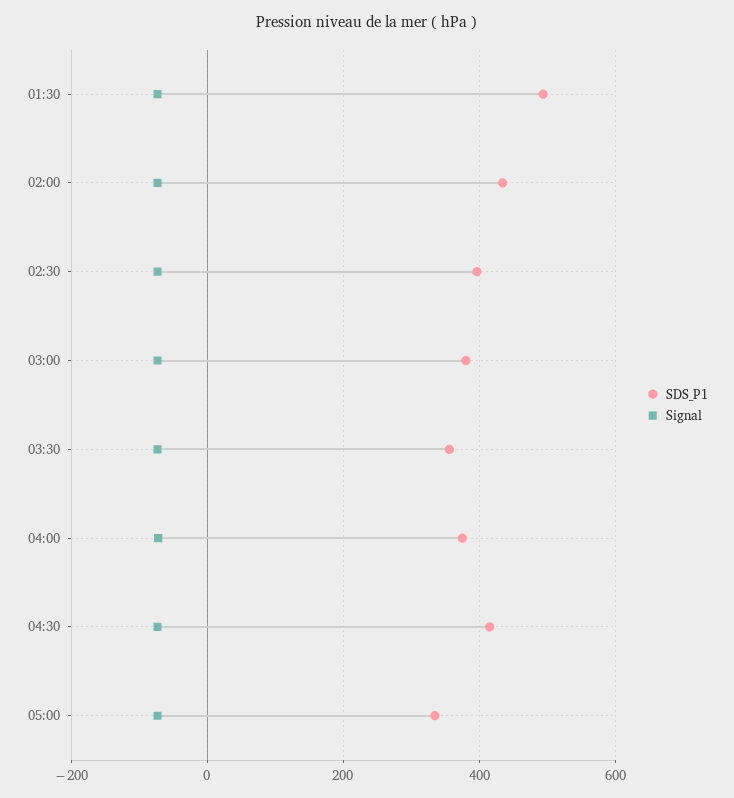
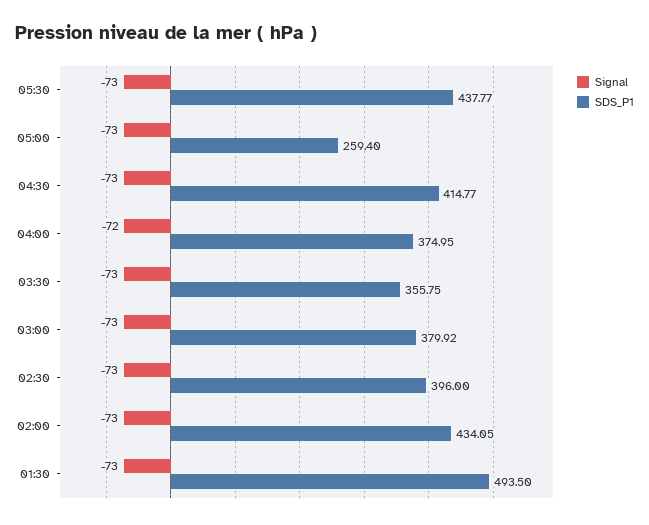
SDS_P1, 05:00: 340 -> 259.4
Signal, 05:30: none -> -73
SDS_P1, 05:30: none -> 437.77

